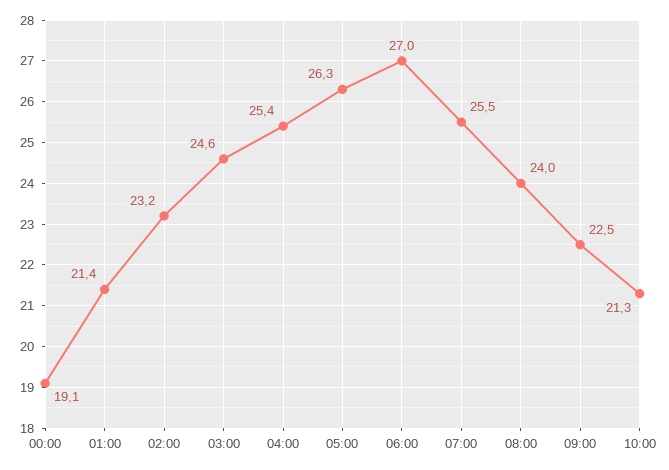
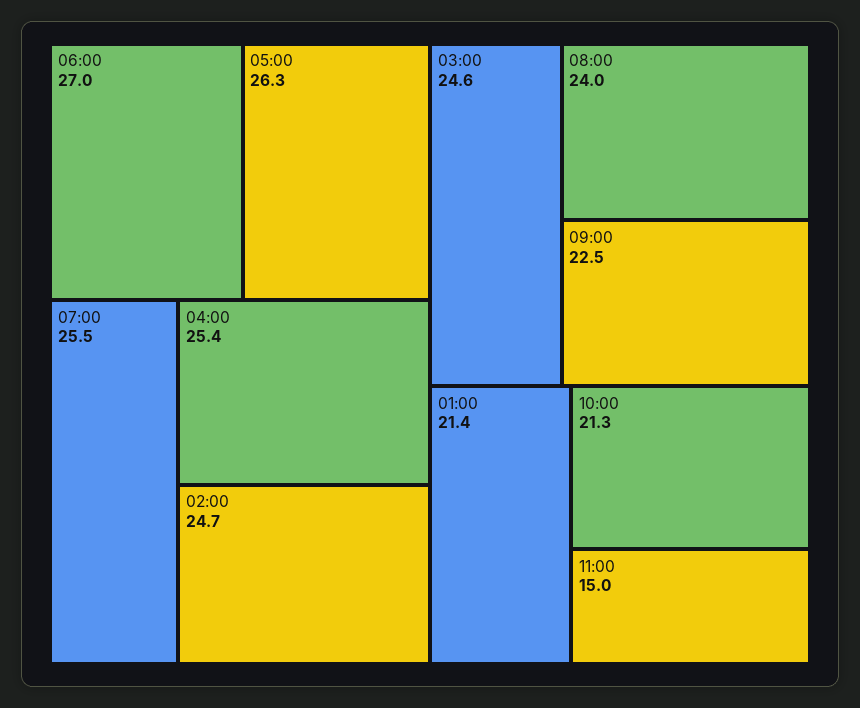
00:00: 19.1 -> none
02:00: 23.2 -> 24.7
11:00: none -> 15

